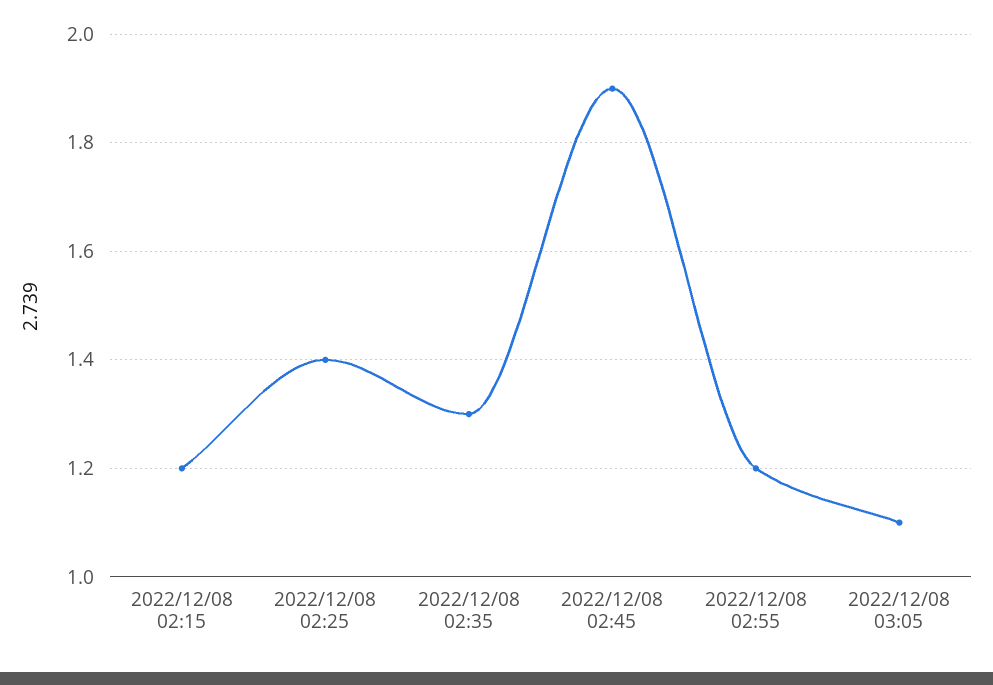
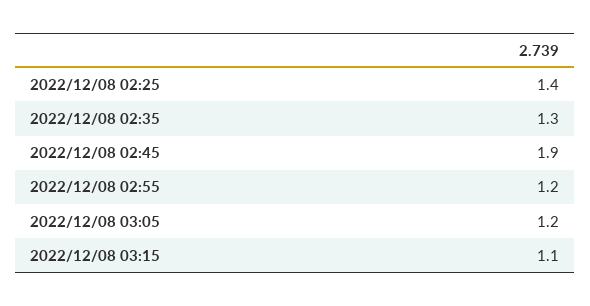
2022/12/08 02:15: 1.2 -> none
2022/12/08 03:05: 1.1 -> 1.2
2022/12/08 03:15: none -> 1.1

